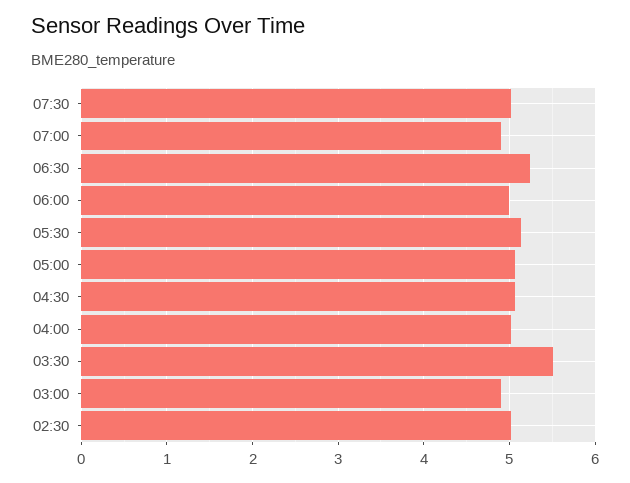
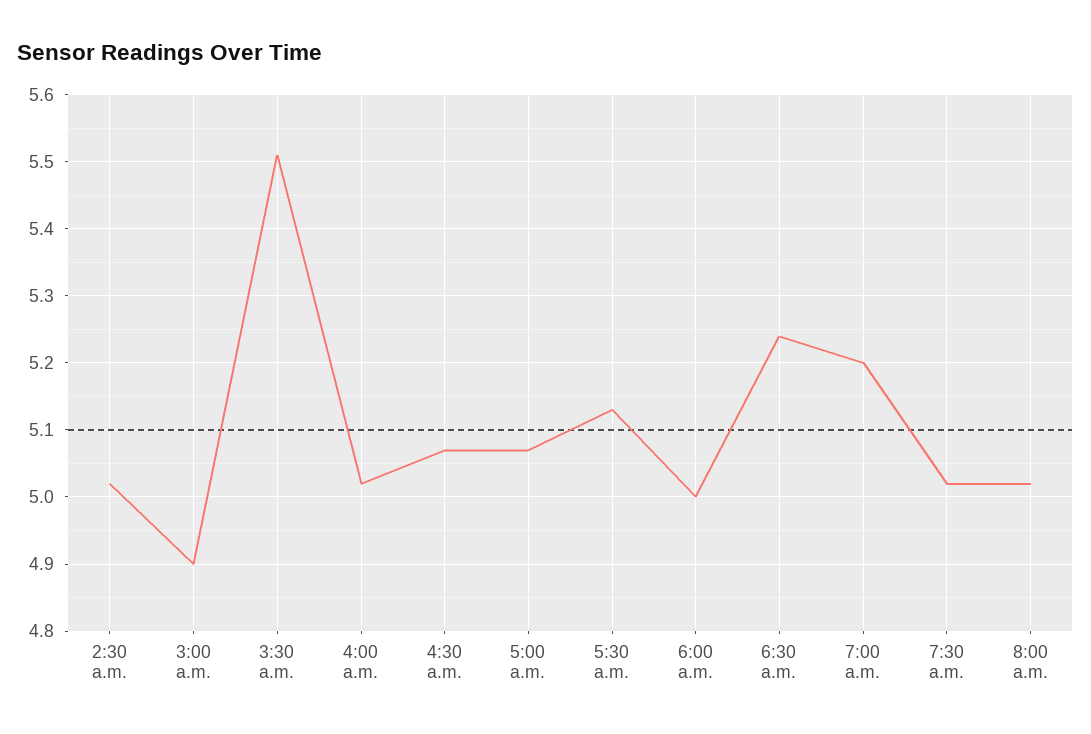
07:00: 4.9 -> 5.2
8:00 a.m.: none -> 5.02

